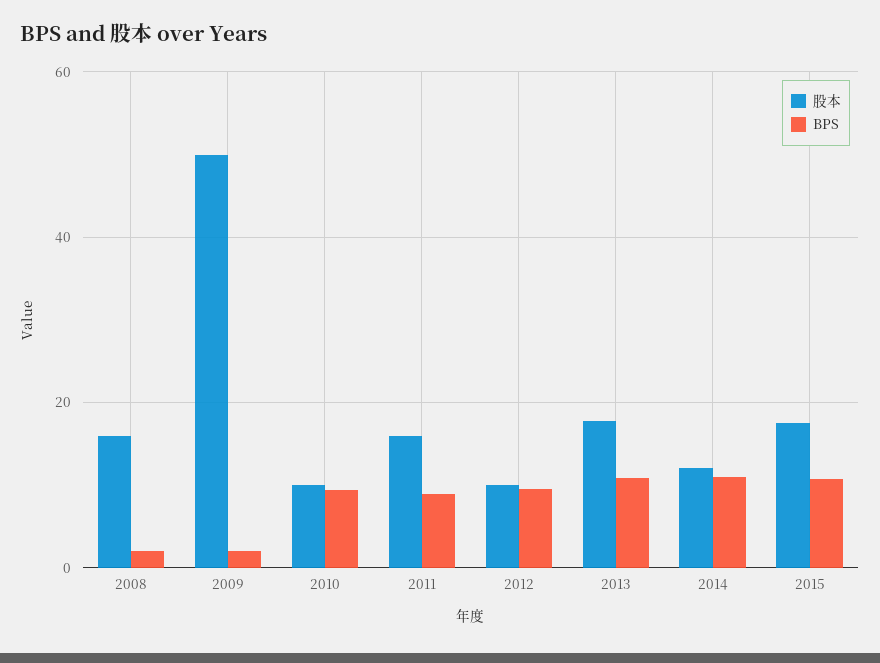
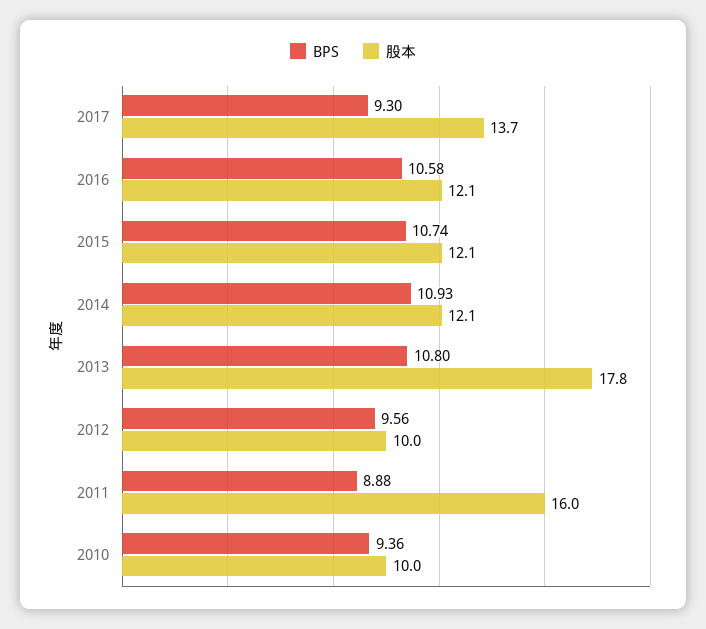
股本, 2008: 16 -> none
BPS, 2008: 2 -> none
股本, 2009: 50 -> none
BPS, 2009: 2 -> none
股本, 2015: 18 -> 12.1
BPS, 2017: none -> 9.3
股本, 2017: none -> 13.7
BPS, 2016: none -> 10.58
股本, 2016: none -> 12.1

